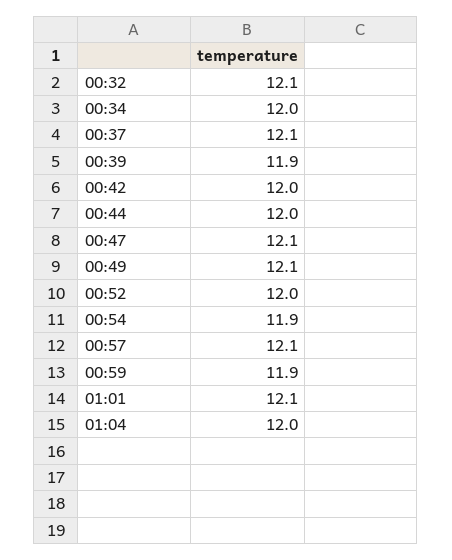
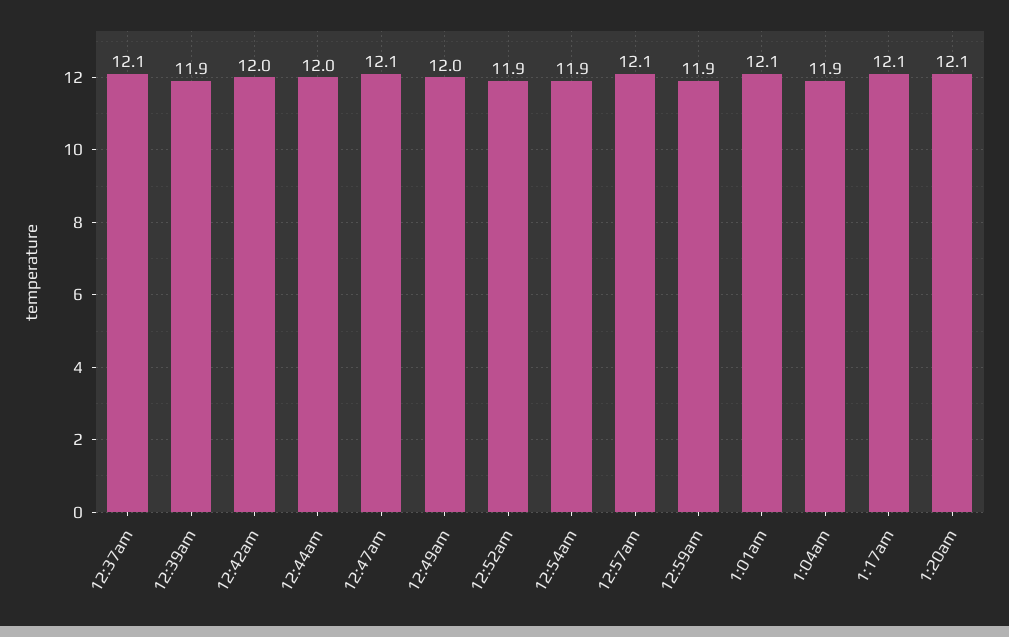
00:32: 12.1 -> none
00:34: 12 -> none
00:49: 12.1 -> 12
00:52: 12 -> 11.9
01:04: 12 -> 11.9
1:17am: none -> 12.1
1:20am: none -> 12.1

